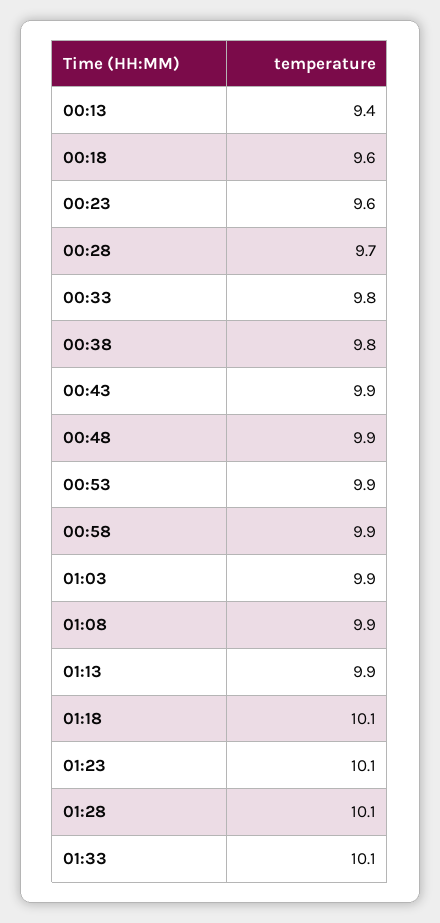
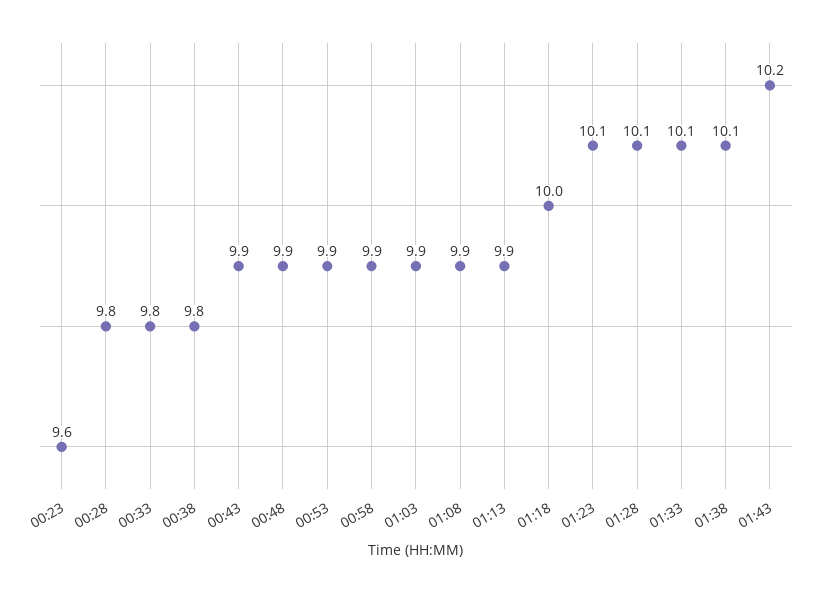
00:13: 9.4 -> none
00:18: 9.6 -> none
00:28: 9.7 -> 9.8
01:18: 10.1 -> 10
01:38: none -> 10.1
01:43: none -> 10.2

